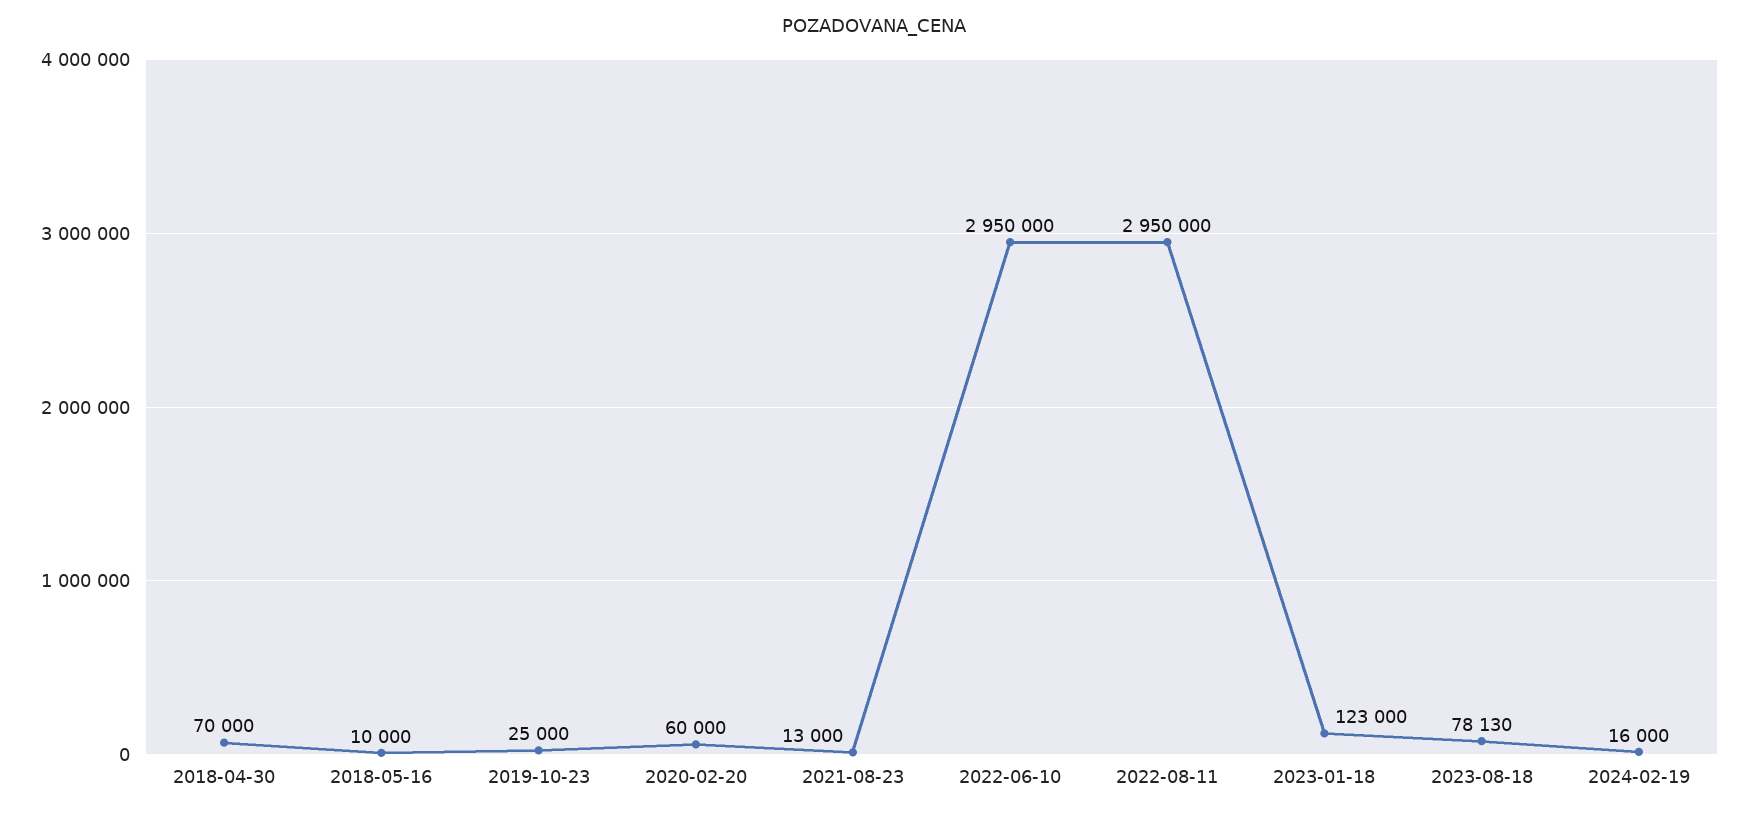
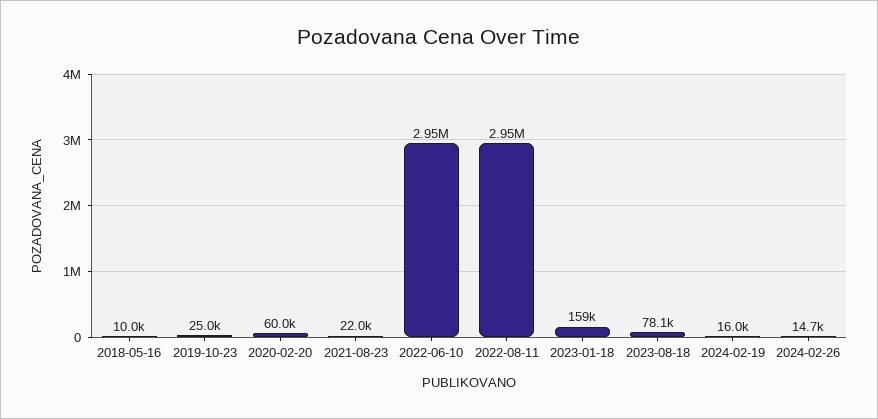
2018-04-30: 70000 -> none
2021-08-23: 13000 -> 22000
2023-01-18: 123000 -> 159000
2024-02-26: none -> 14700

